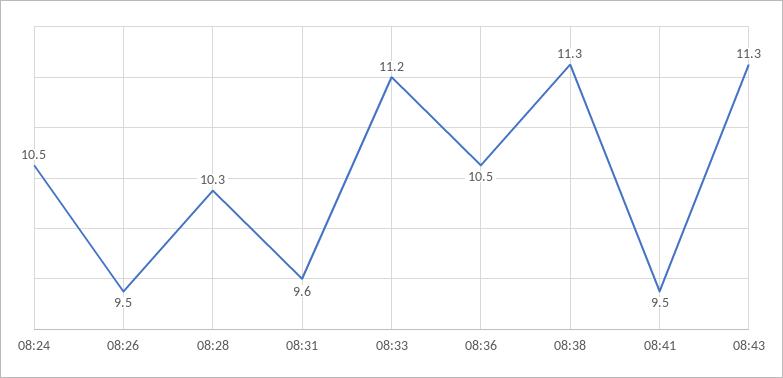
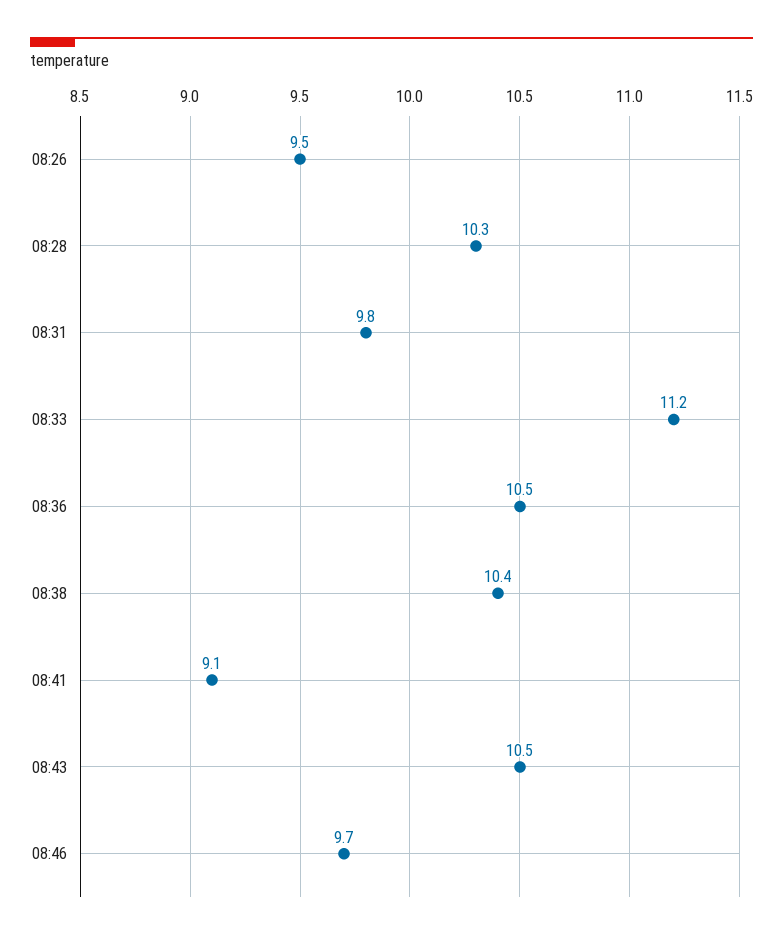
08:24: 10.5 -> none
08:31: 9.6 -> 9.8
08:38: 11.3 -> 10.4
08:41: 9.5 -> 9.1
08:43: 11.3 -> 10.5
08:46: none -> 9.7

